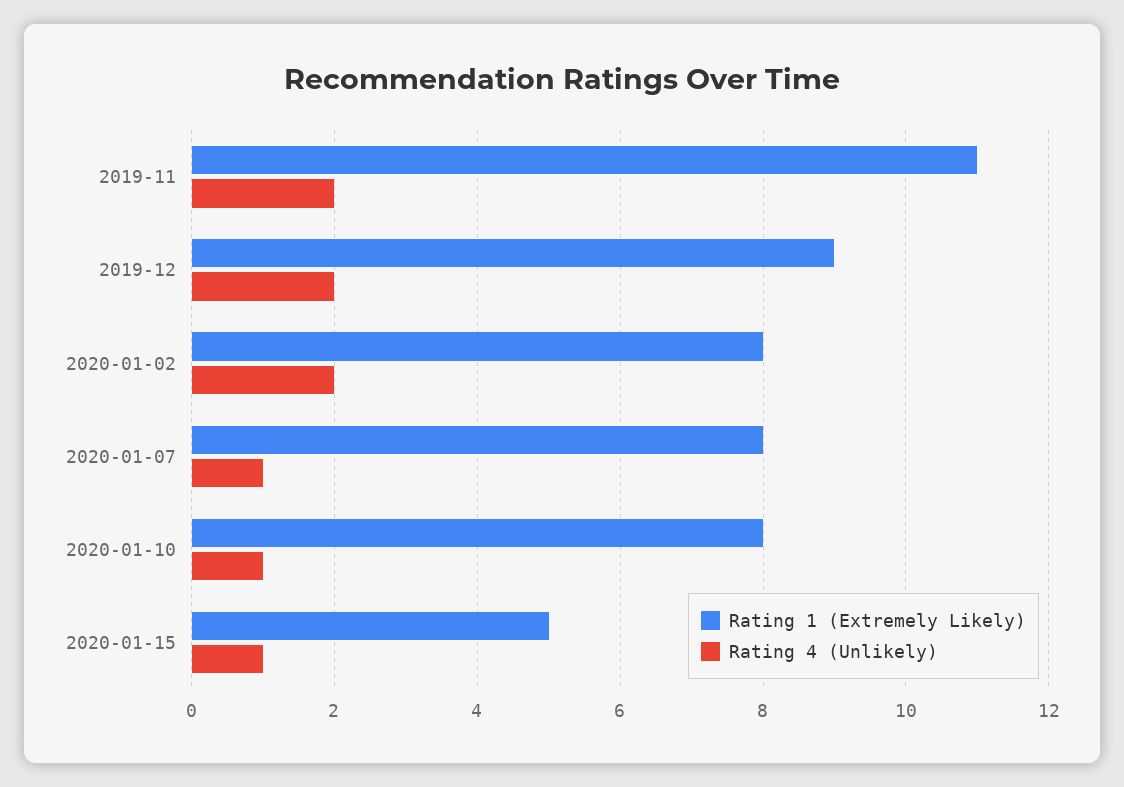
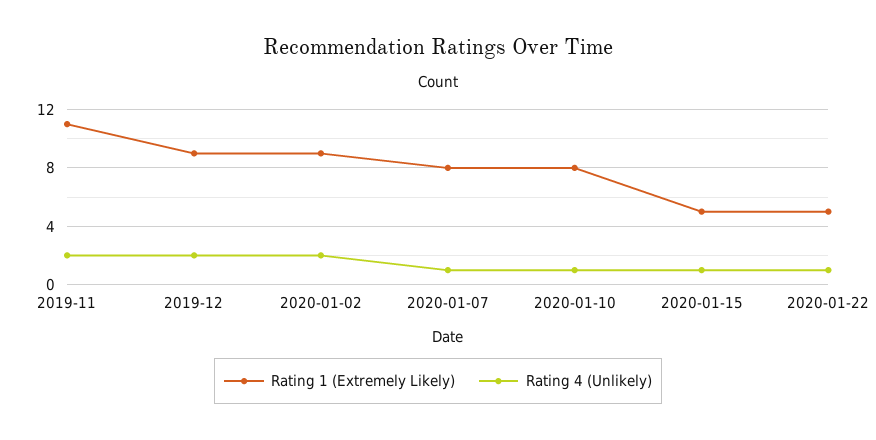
Rating 1 (Extremely Likely), 2020-01-02: 8 -> 9
Rating 1 (Extremely Likely), 2020-01-22: none -> 5
Rating 4 (Unlikely), 2020-01-22: none -> 1

